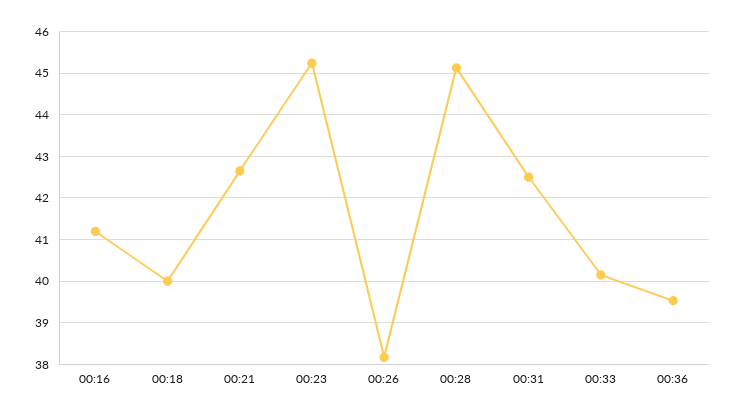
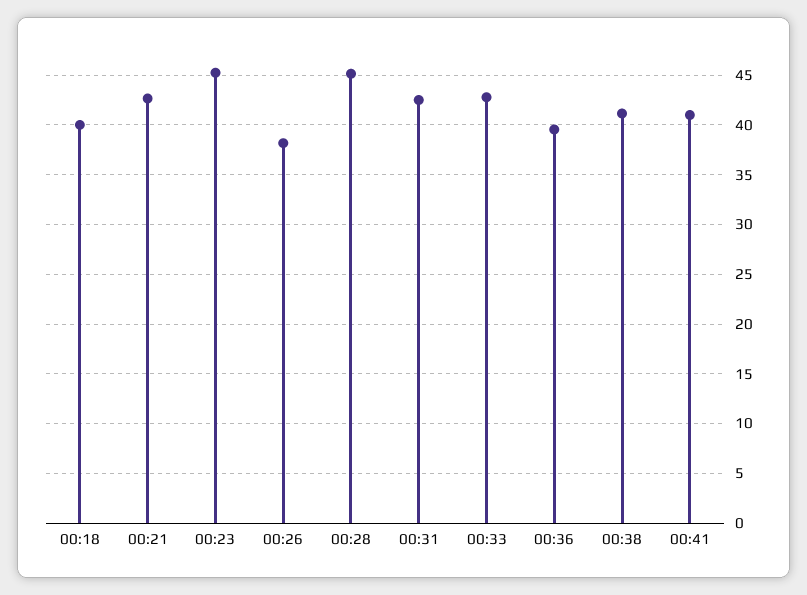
00:16: 41.2 -> none
00:33: 40.2 -> 43
00:38: none -> 41
00:41: none -> 41

